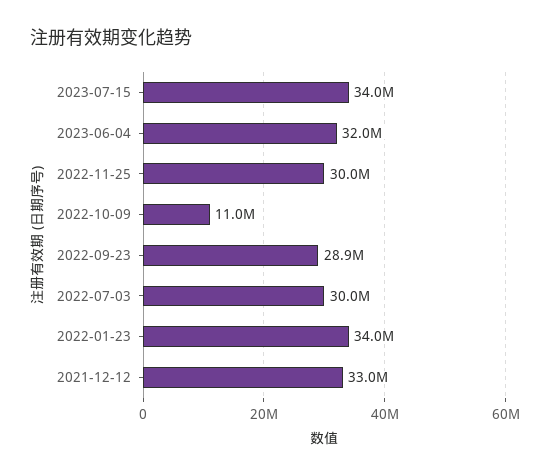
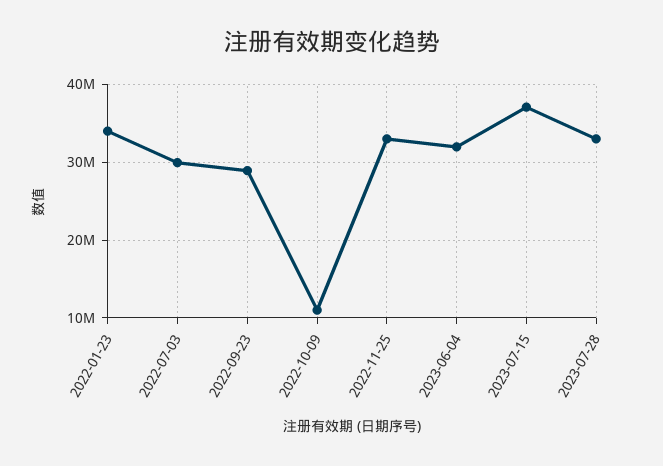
2023-07-15: 34000000 -> 37000000
2022-11-25: 30000000 -> 33000000
2021-12-12: 33000000 -> none
2023-07-28: none -> 33000000

